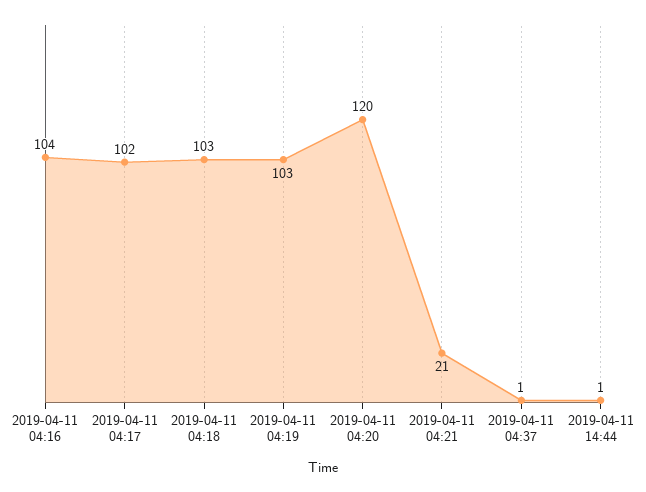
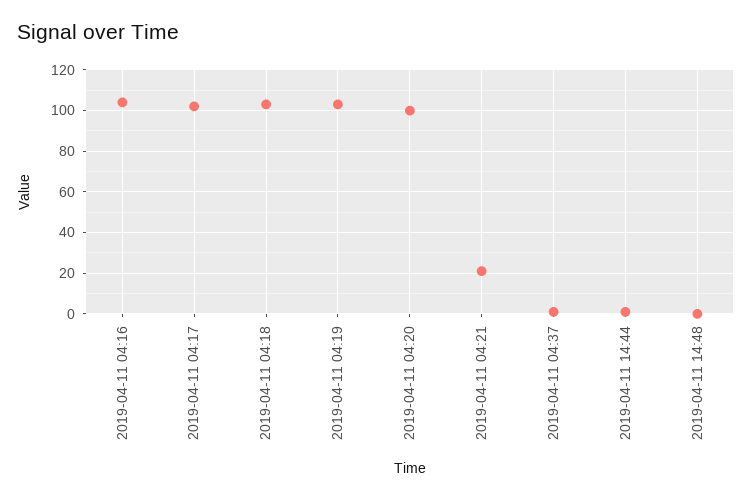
2019-04-11 04:20: 120 -> 100
2019-04-11 14:48: none -> 0

